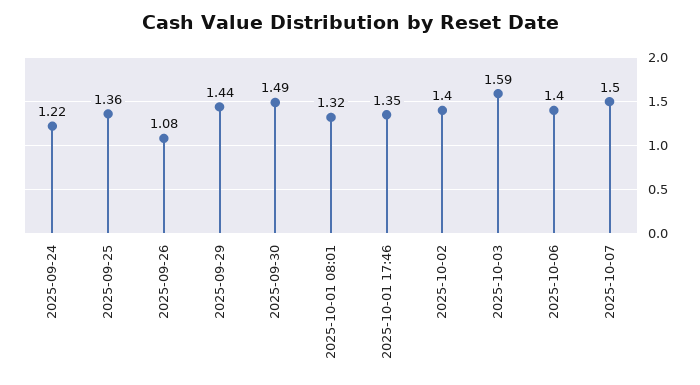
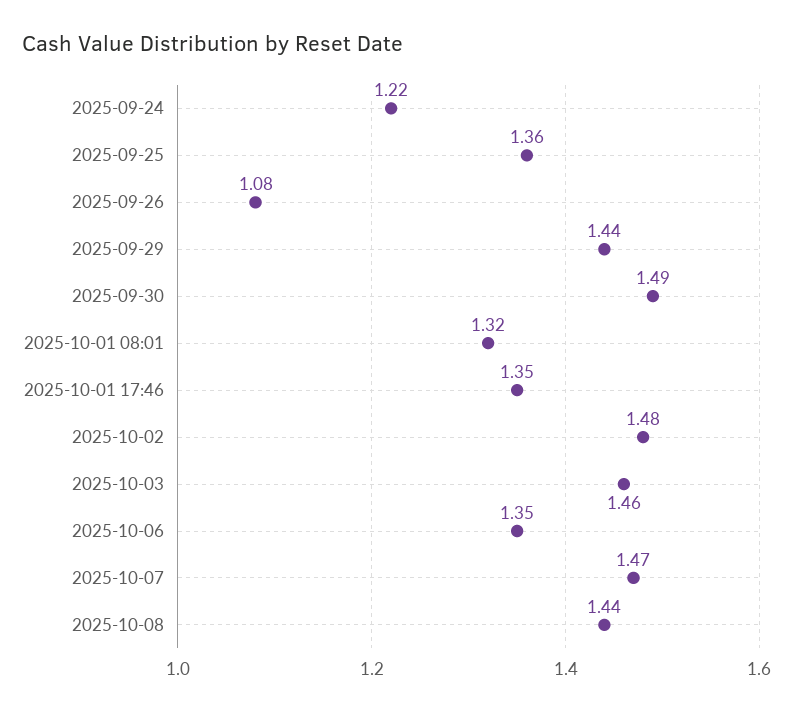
2025-10-02: 1.4 -> 1.48
2025-10-03: 1.59 -> 1.46
2025-10-06: 1.4 -> 1.35
2025-10-07: 1.5 -> 1.47
2025-10-08: none -> 1.44

